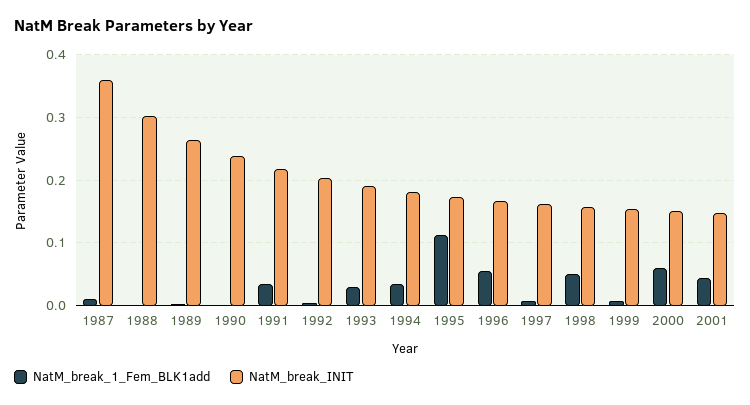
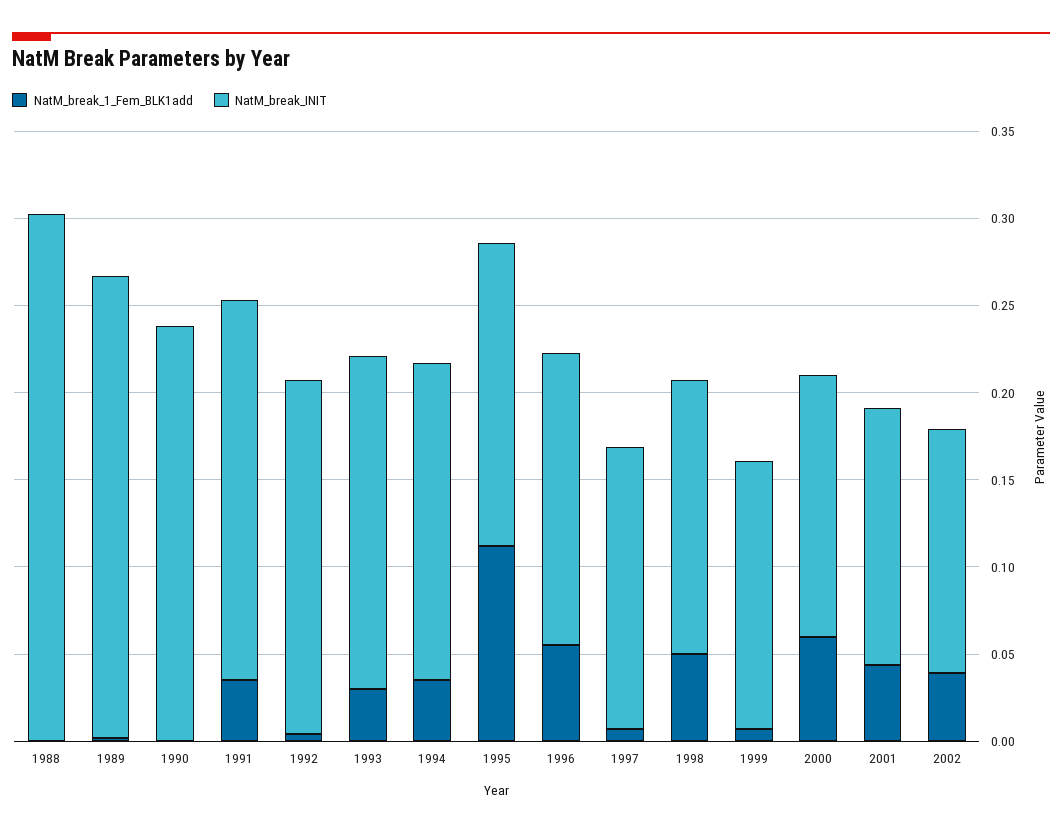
NatM_break_1_Fem_BLK1add, 1987: 0.01 -> none
NatM_break_INIT, 1987: 0.36 -> none
NatM_break_1_Fem_BLK1add, 2002: none -> 0.04
NatM_break_INIT, 2002: none -> 0.14

